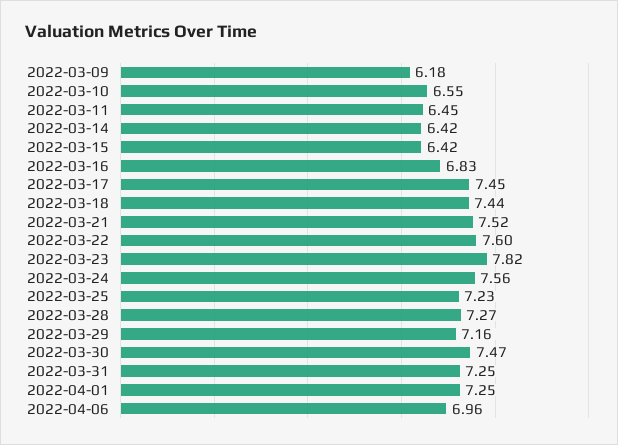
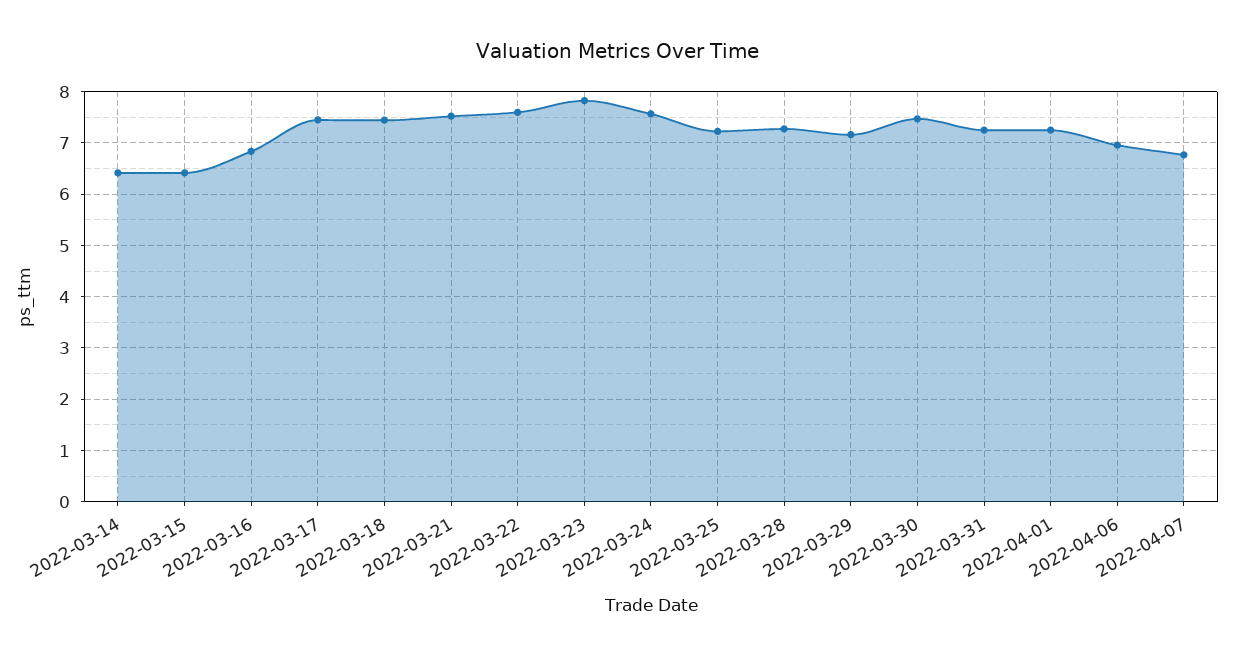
2022-03-09: 6.18 -> none
2022-03-10: 6.55 -> none
2022-03-11: 6.45 -> none
2022-04-07: none -> 6.8

